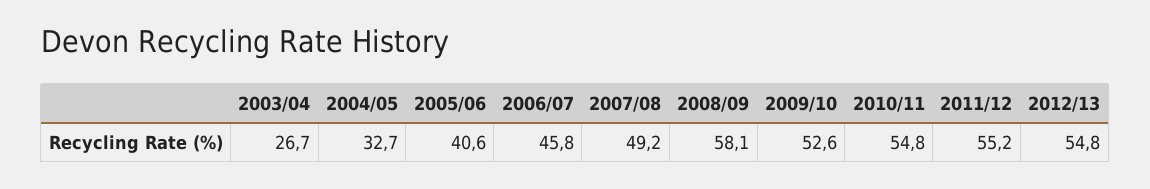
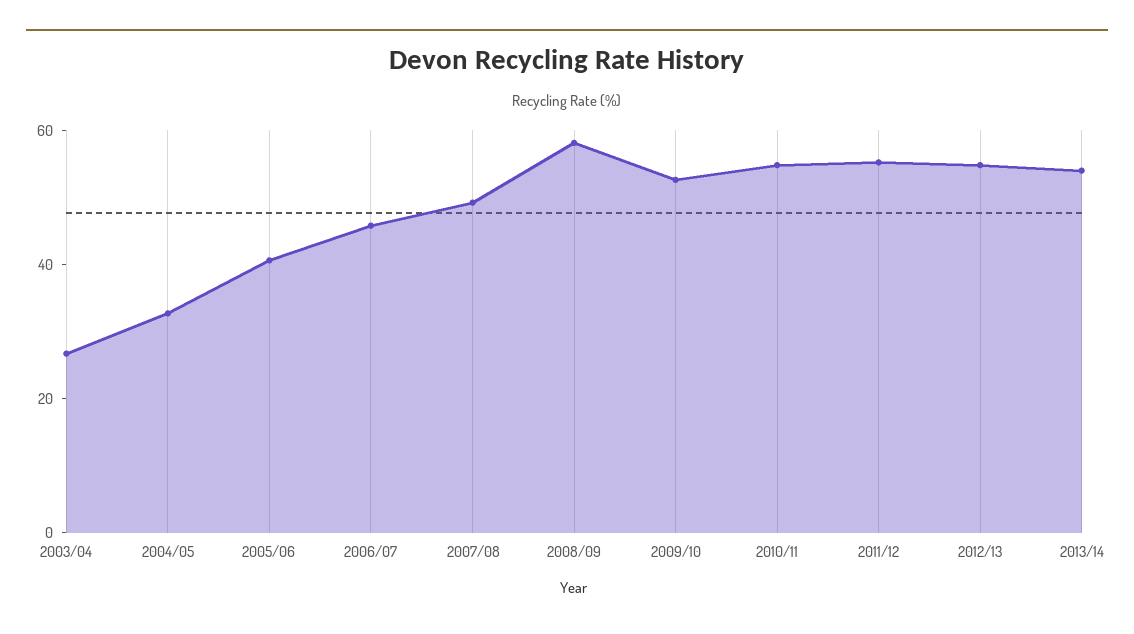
2013/14: none -> 55

